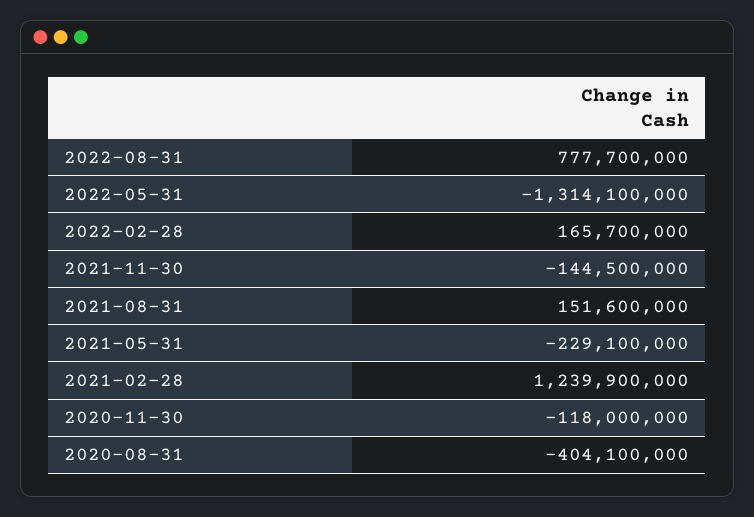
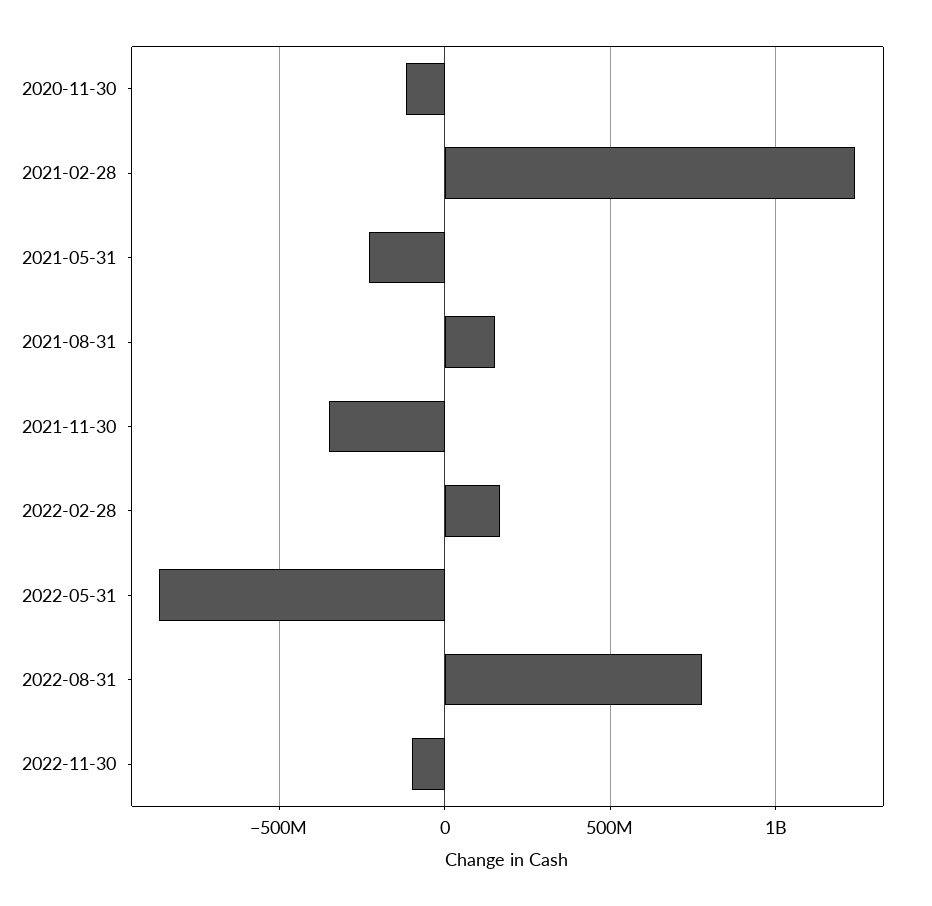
2022-05-31: -1314100000 -> -850000000
2021-11-30: -144500000 -> -350000000
2020-08-31: -404100000 -> none
2022-11-30: none -> -100000000

